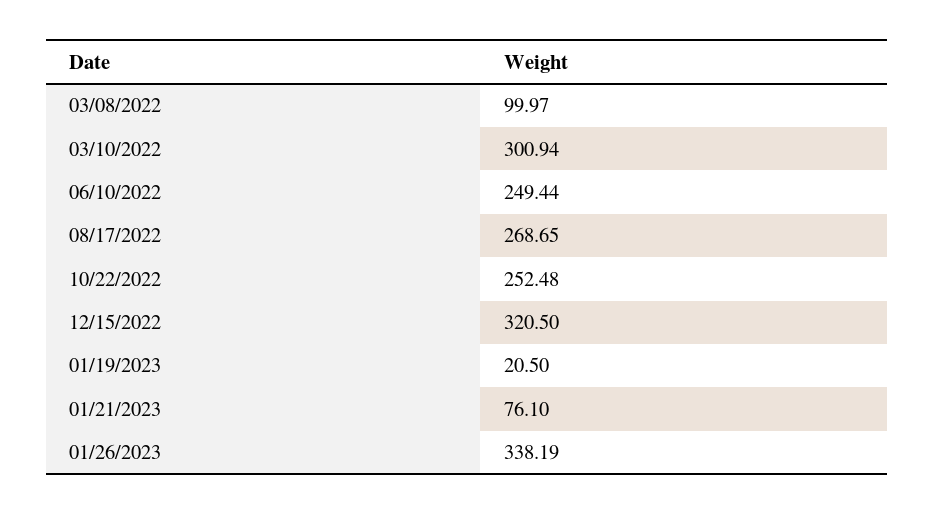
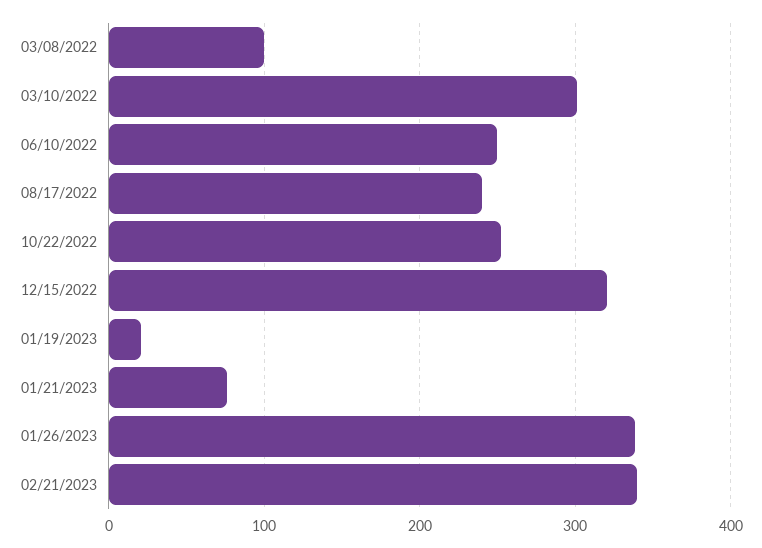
08/17/2022: 268.65 -> 240
02/21/2023: none -> 340

